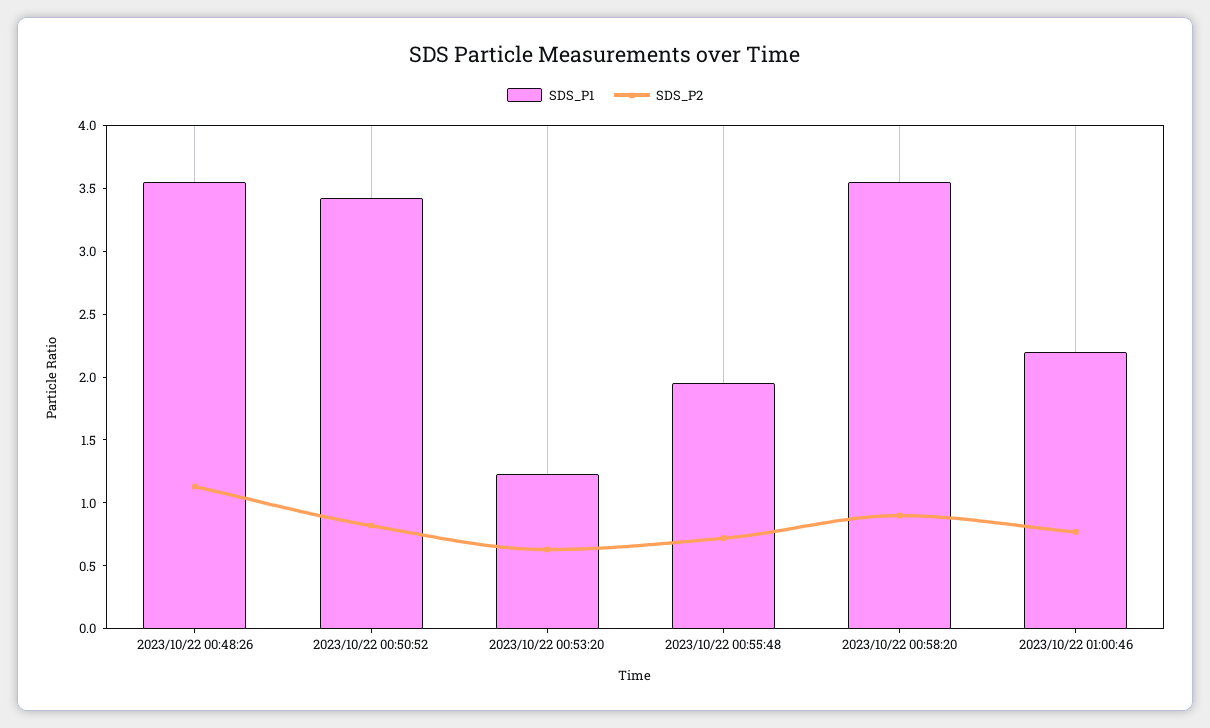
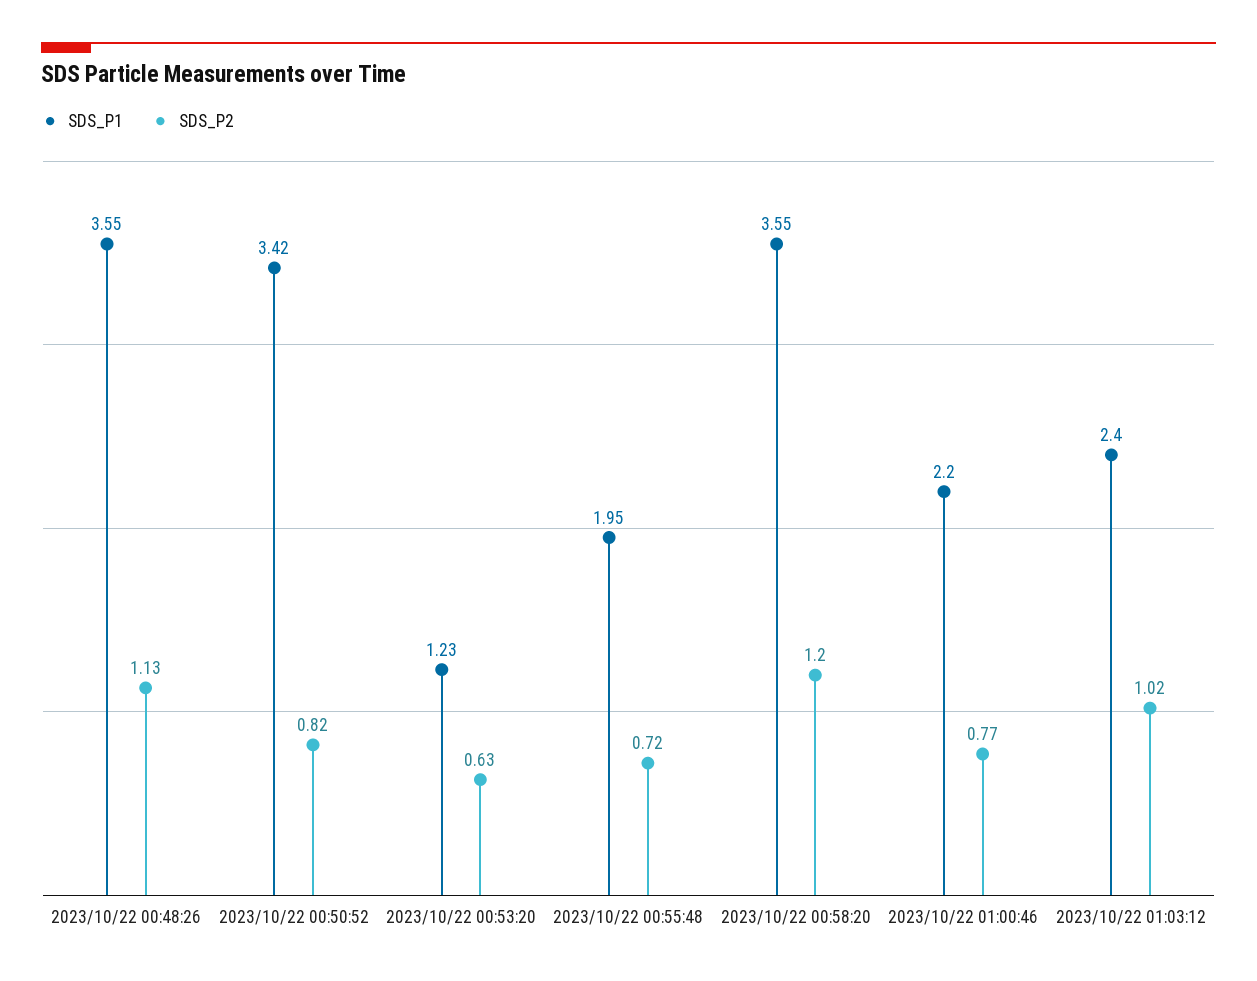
SDS_P2, 2023/10/22 00:58:20: 0.9 -> 1.2
SDS_P1, 2023/10/22 01:03:12: none -> 2.4
SDS_P2, 2023/10/22 01:03:12: none -> 1.02

